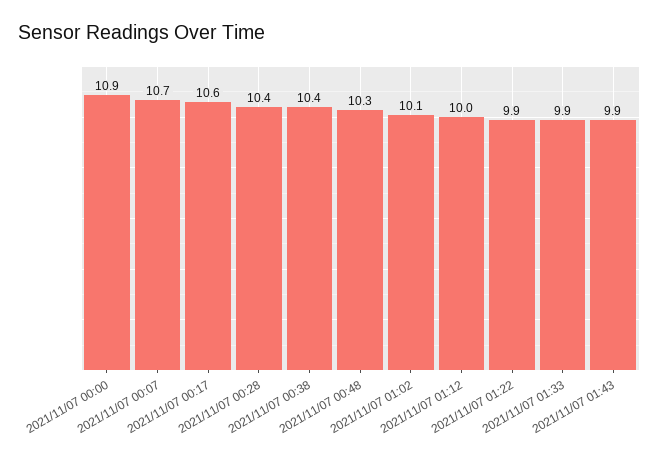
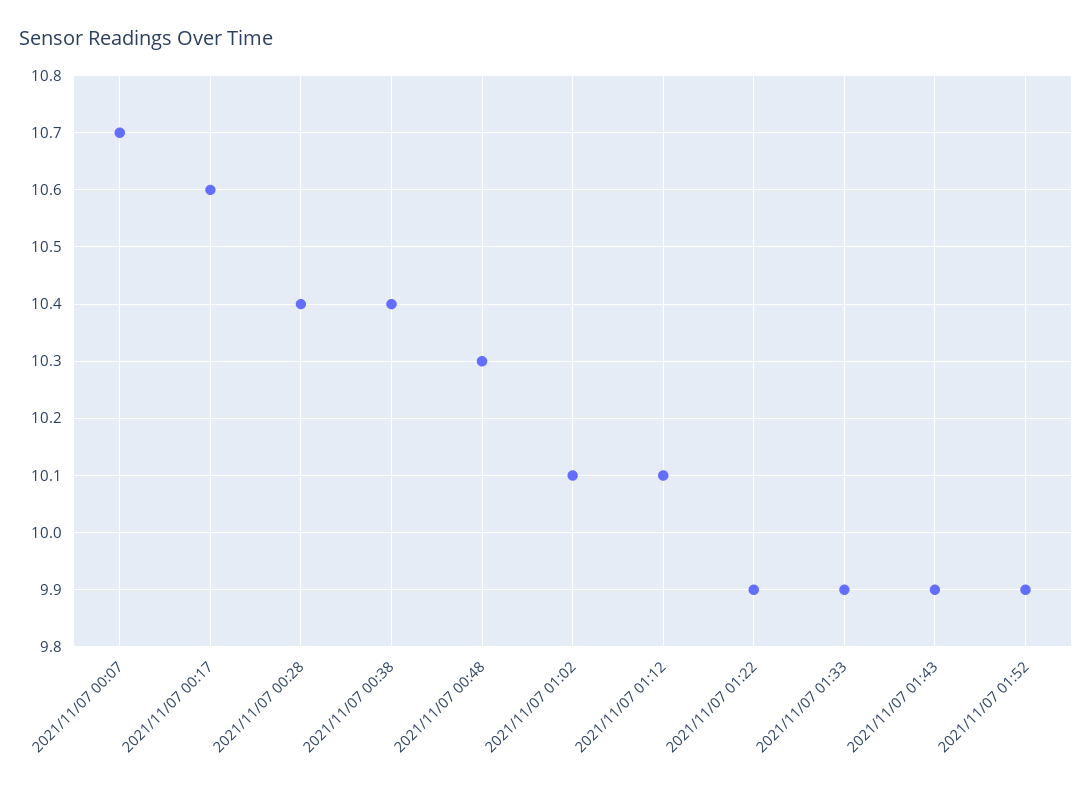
2021/11/07 00:00: 10.9 -> none
2021/11/07 01:12: 10 -> 10.1
2021/11/07 01:52: none -> 9.9

